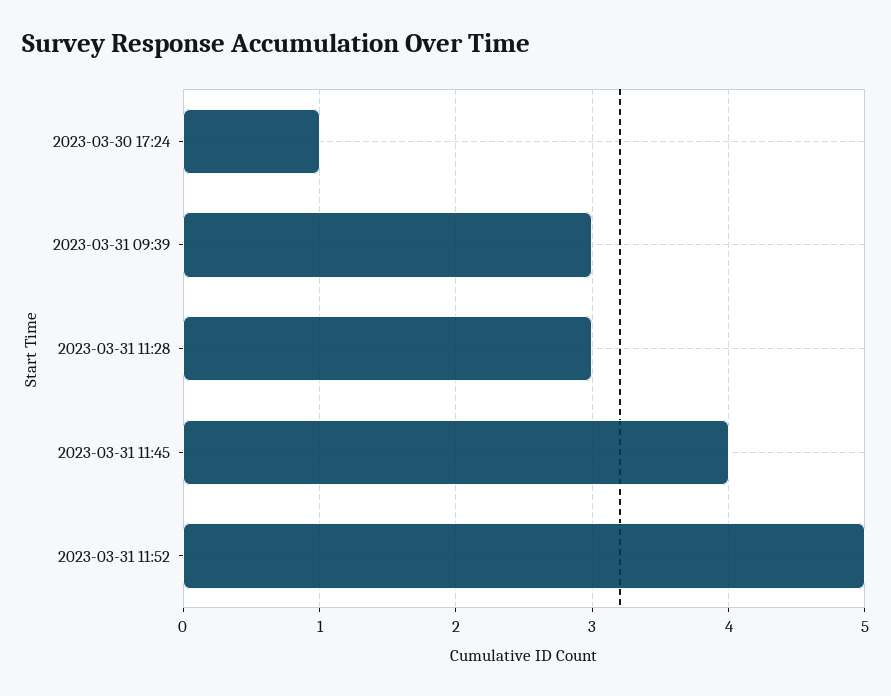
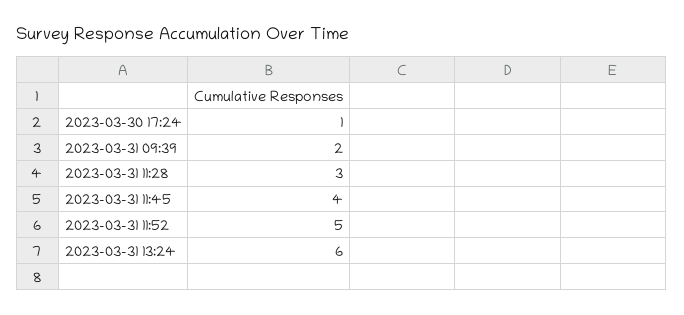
2023-03-31 09:39: 3 -> 2
2023-03-31 13:24: none -> 6

